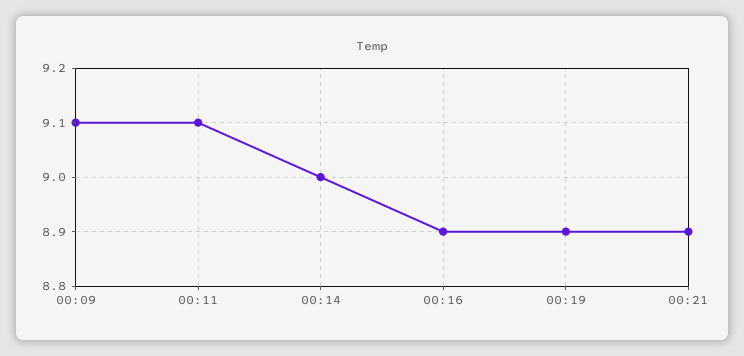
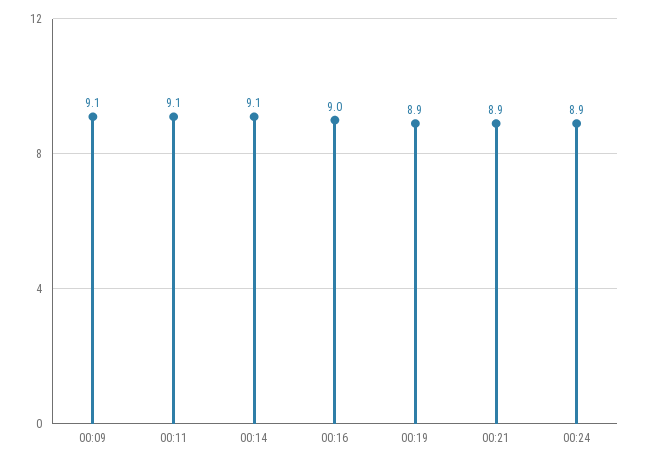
00:14: 9 -> 9.1
00:16: 8.9 -> 9
00:24: none -> 8.9

